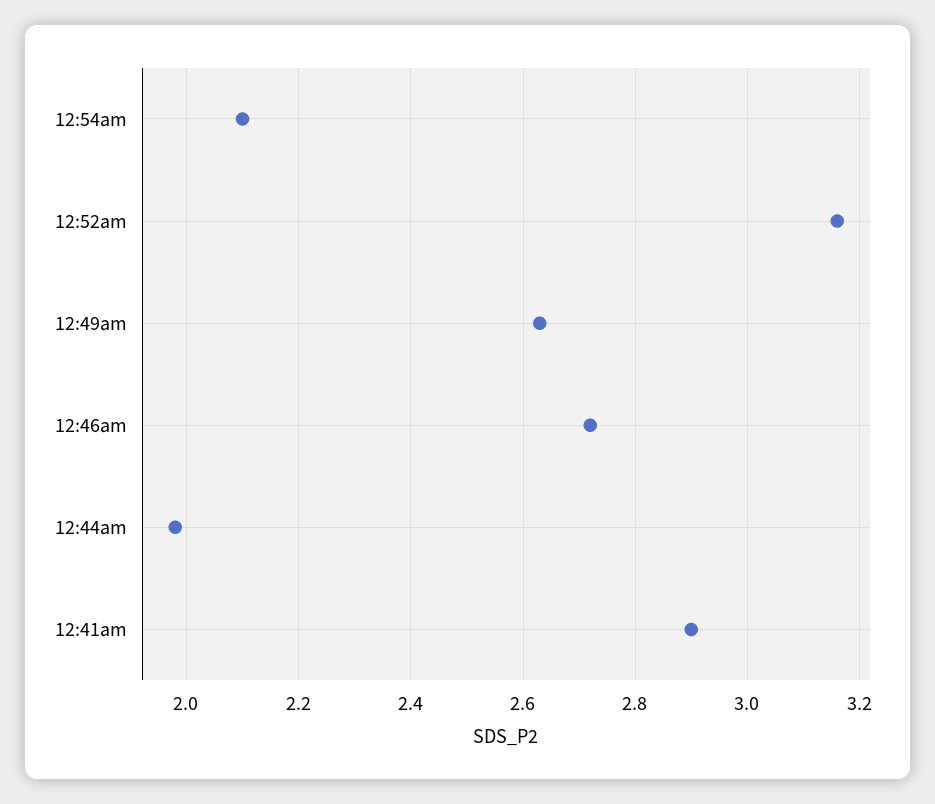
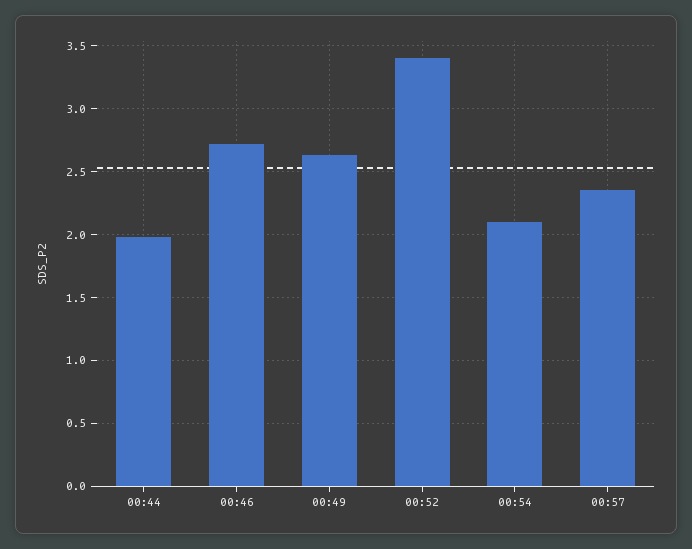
12:52am: 3.15 -> 3.4
12:41am: 2.9 -> none
00:57: none -> 2.35

